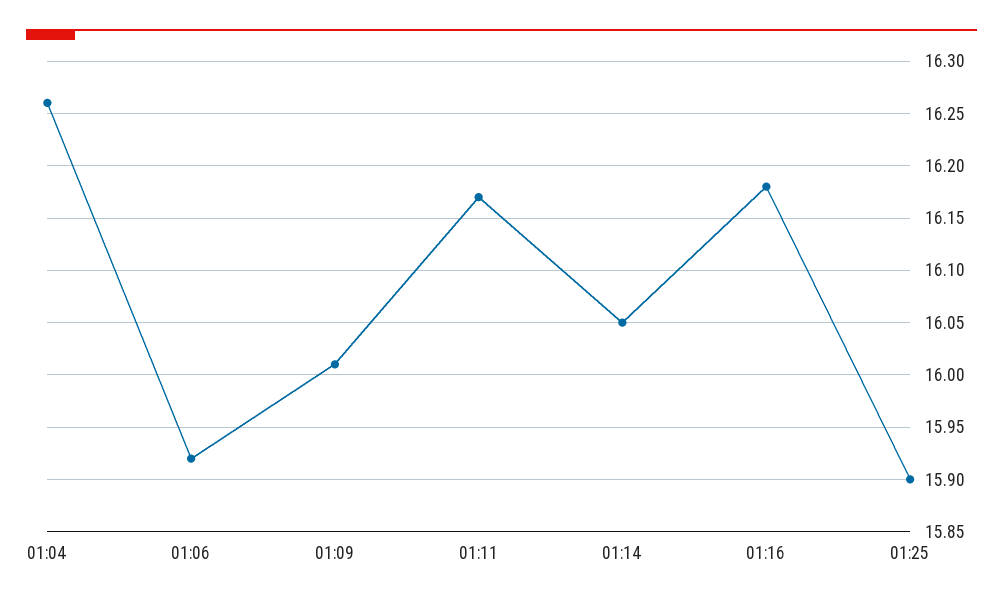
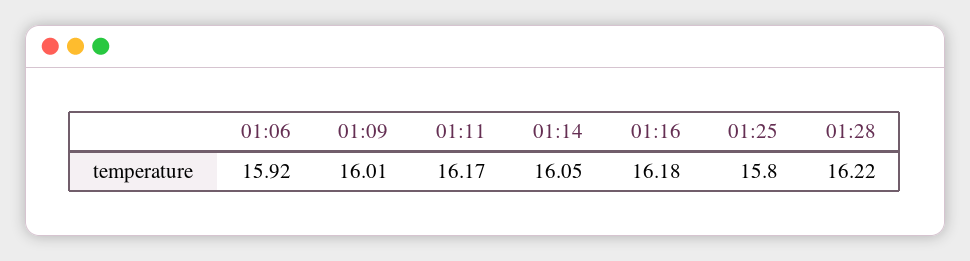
01:04: 16.26 -> none
01:25: 15.9 -> 15.8
01:28: none -> 16.22

